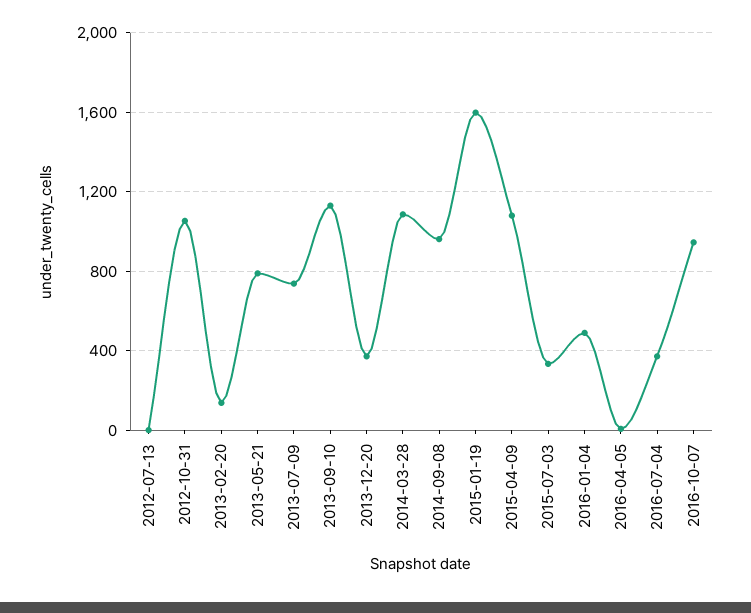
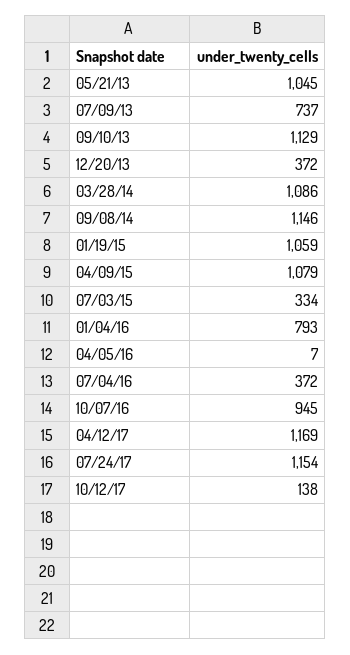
2012-07-13: 0 -> none
2012-10-31: 1050 -> none
2013-02-20: 150 -> none
2013-05-21: 800 -> 1045
2014-09-08: 950 -> 1146
2015-01-19: 1600 -> 1059
2016-01-04: 500 -> 793
04/12/17: none -> 1169
07/24/17: none -> 1154
10/12/17: none -> 138

